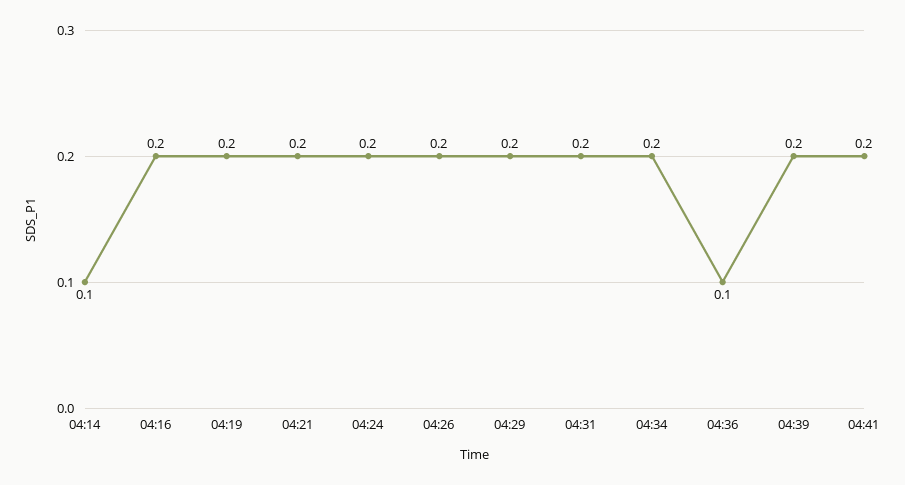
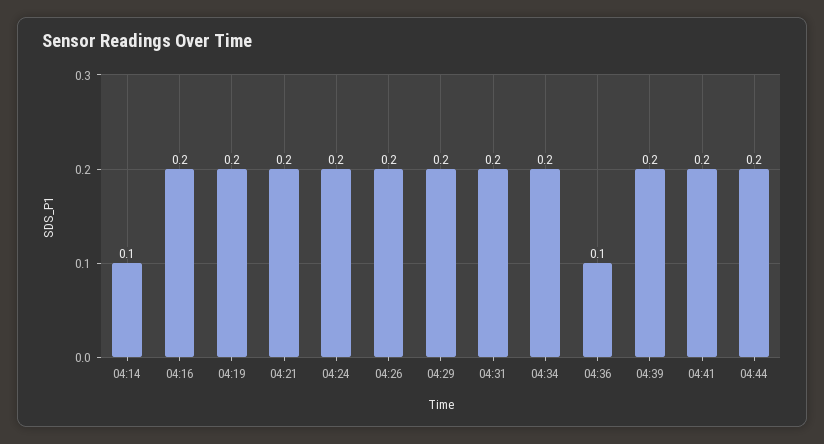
04:44: none -> 0.2

